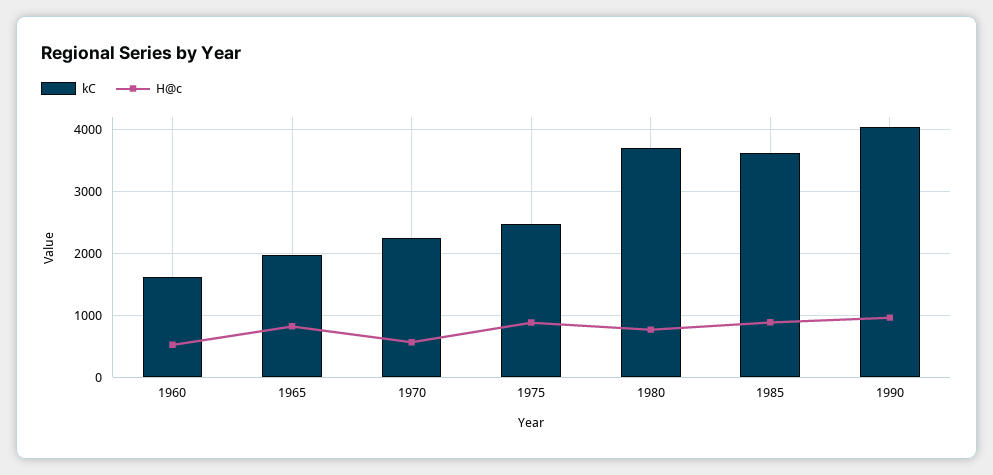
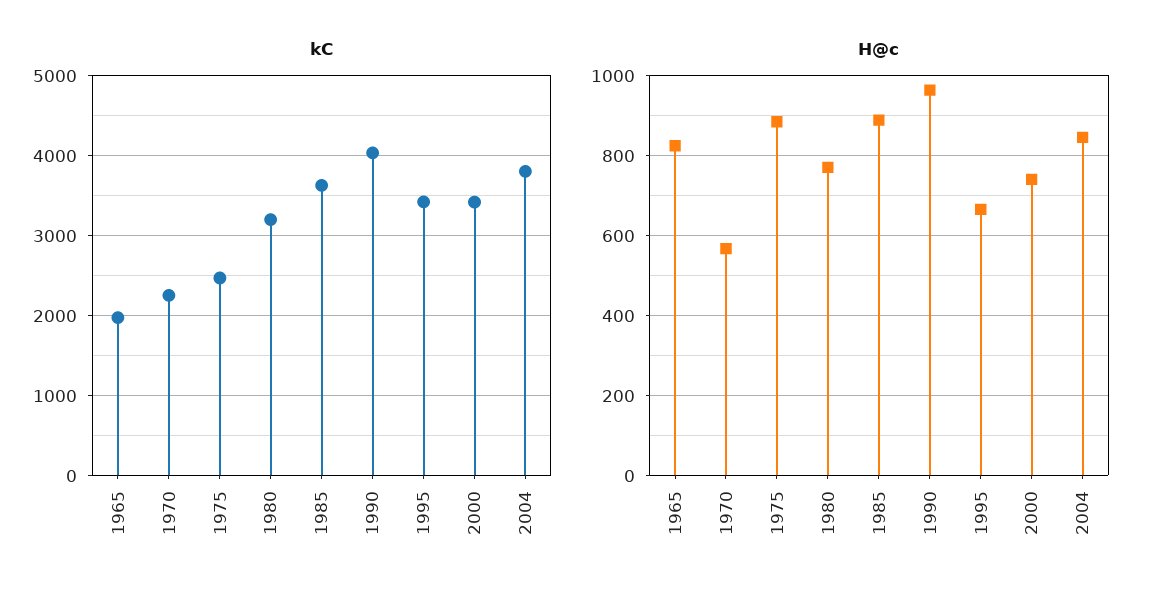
kC, 1960: 1600 -> none
H@c, 1960: 500 -> none
kC, 1980: 3700 -> 3200
kC, 1995: none -> 3400
kC, 2000: none -> 3400
kC, 2004: none -> 3800
H@c, 1995: none -> 660
H@c, 2000: none -> 740
H@c, 2004: none -> 840

